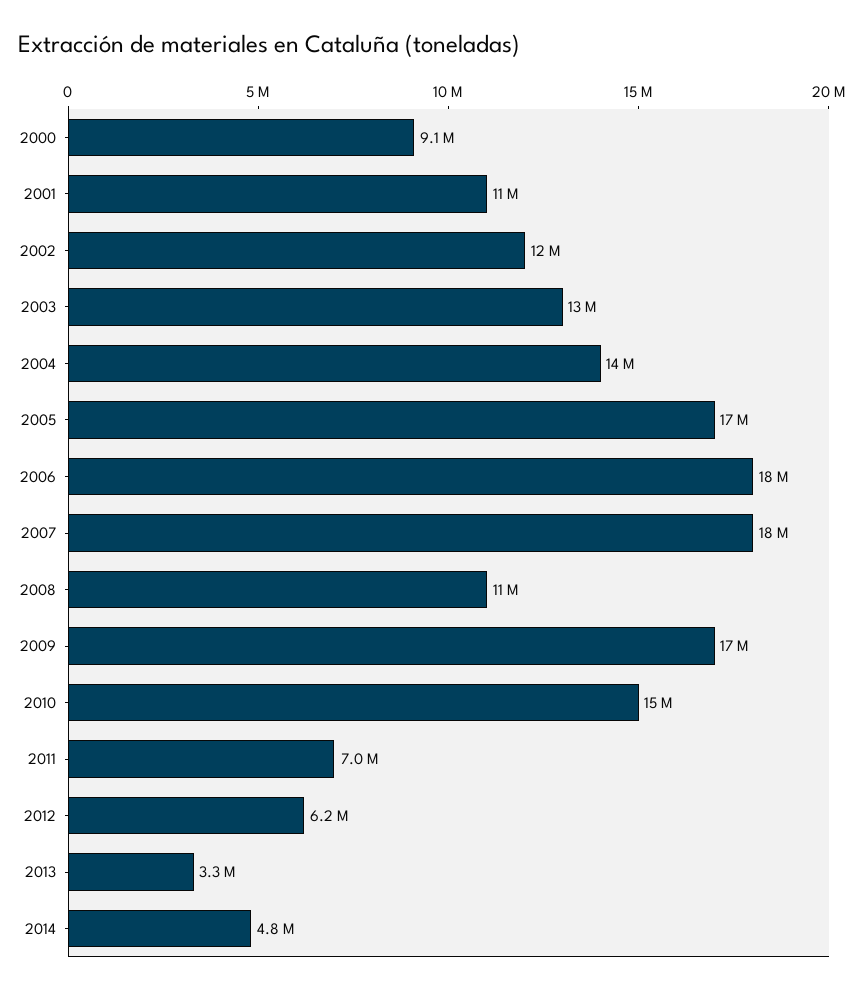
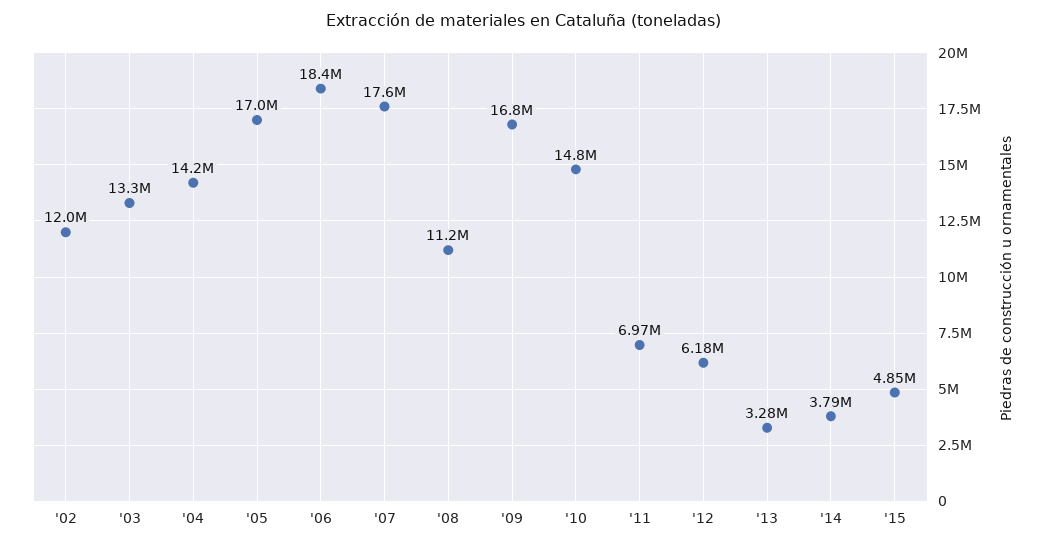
2000: 9100000 -> none
2001: 11000000 -> none
2014: 4800000 -> 3790000
'15: none -> 4850000

